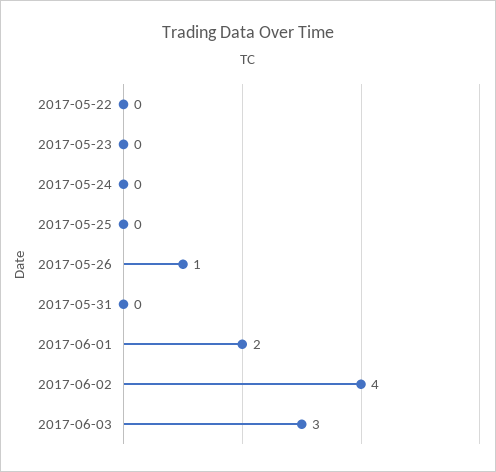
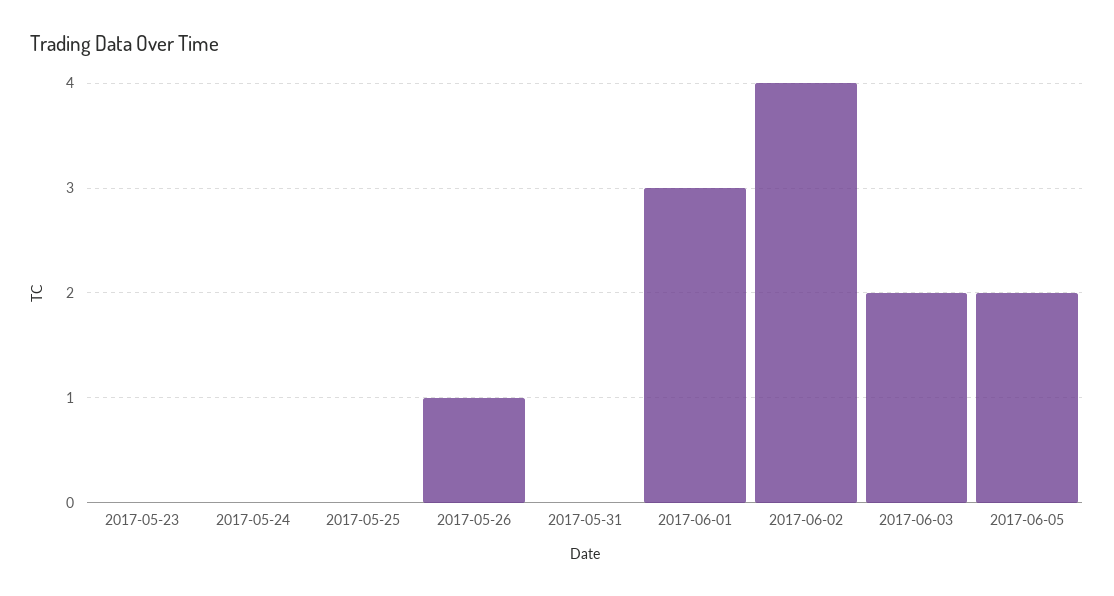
2017-05-22: 0 -> none
2017-06-01: 2 -> 3
2017-06-03: 3 -> 2
2017-06-05: none -> 2

